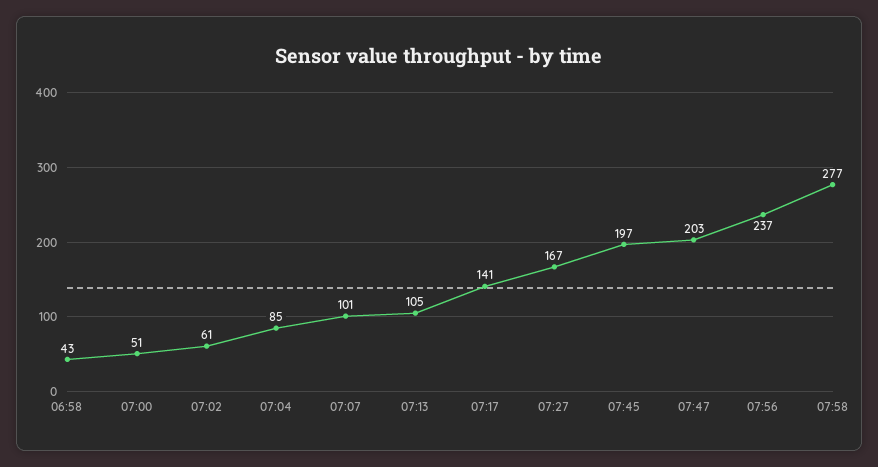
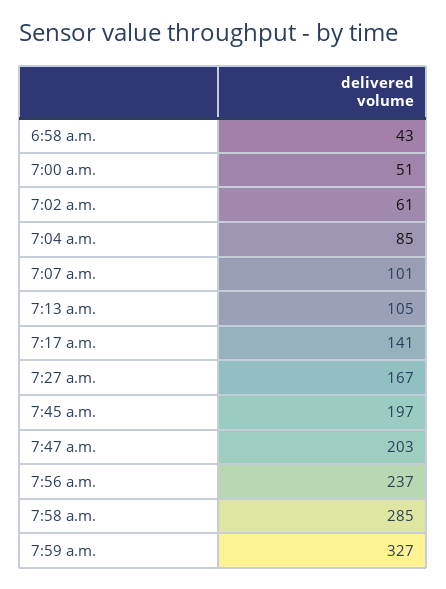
07:58: 277 -> 285
7:59 a.m.: none -> 327

